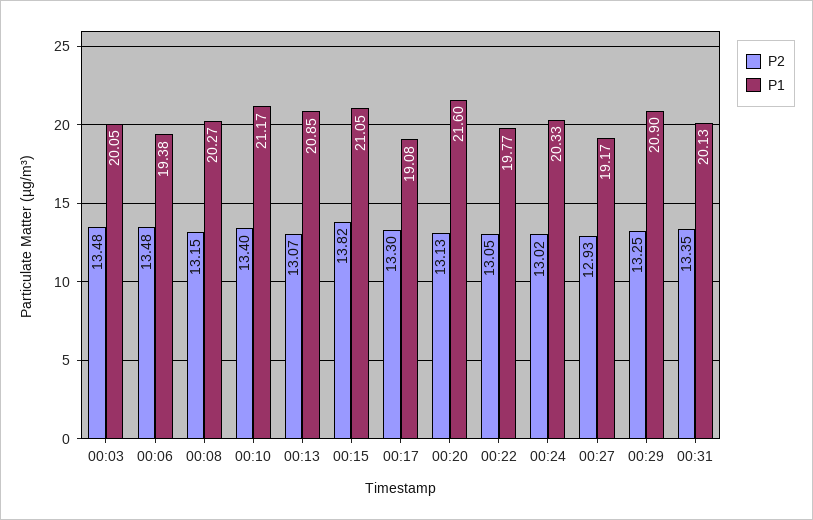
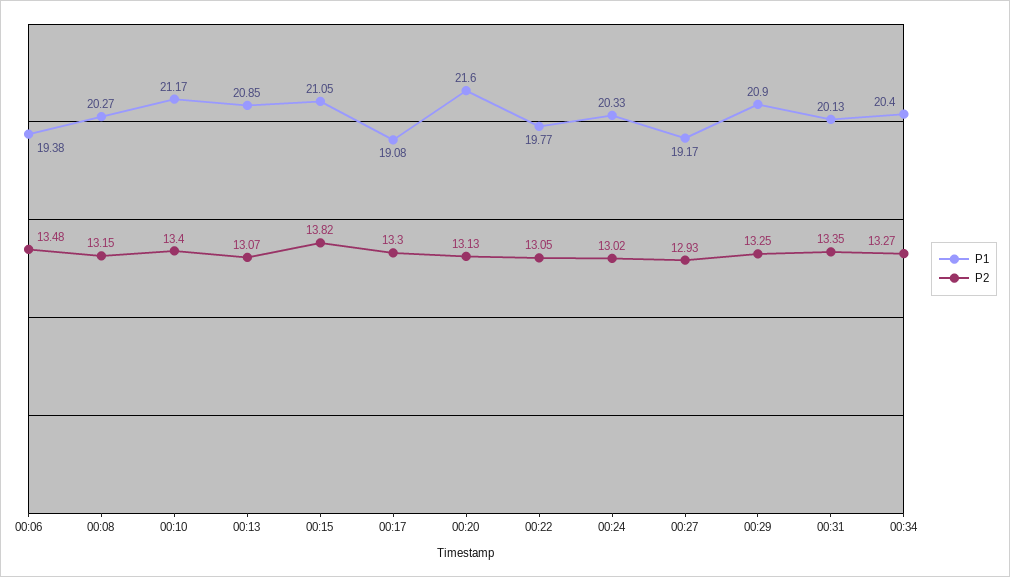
P2, 00:03: 13.48 -> none
P1, 00:03: 20.05 -> none
P1, 00:34: none -> 20.4
P2, 00:34: none -> 13.27

